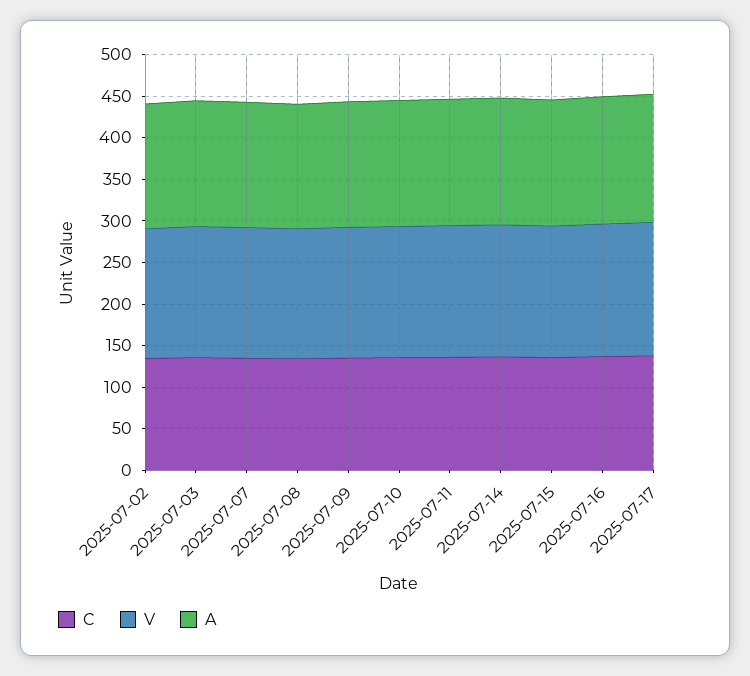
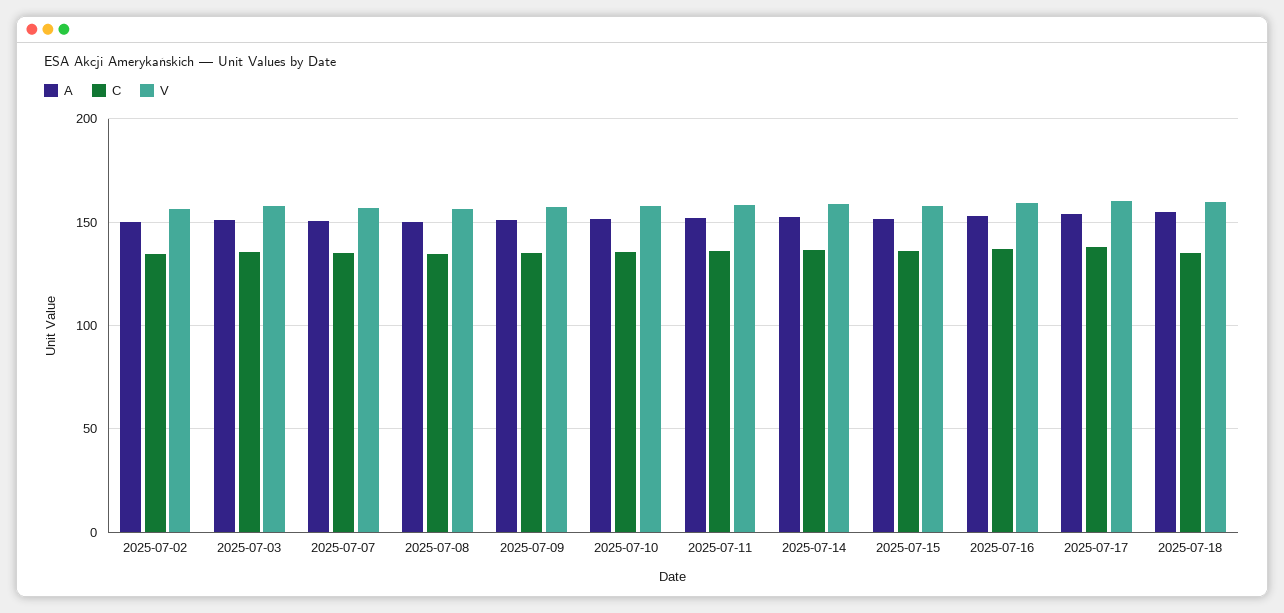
A, 2025-07-18: none -> 155
C, 2025-07-18: none -> 135
V, 2025-07-18: none -> 160

